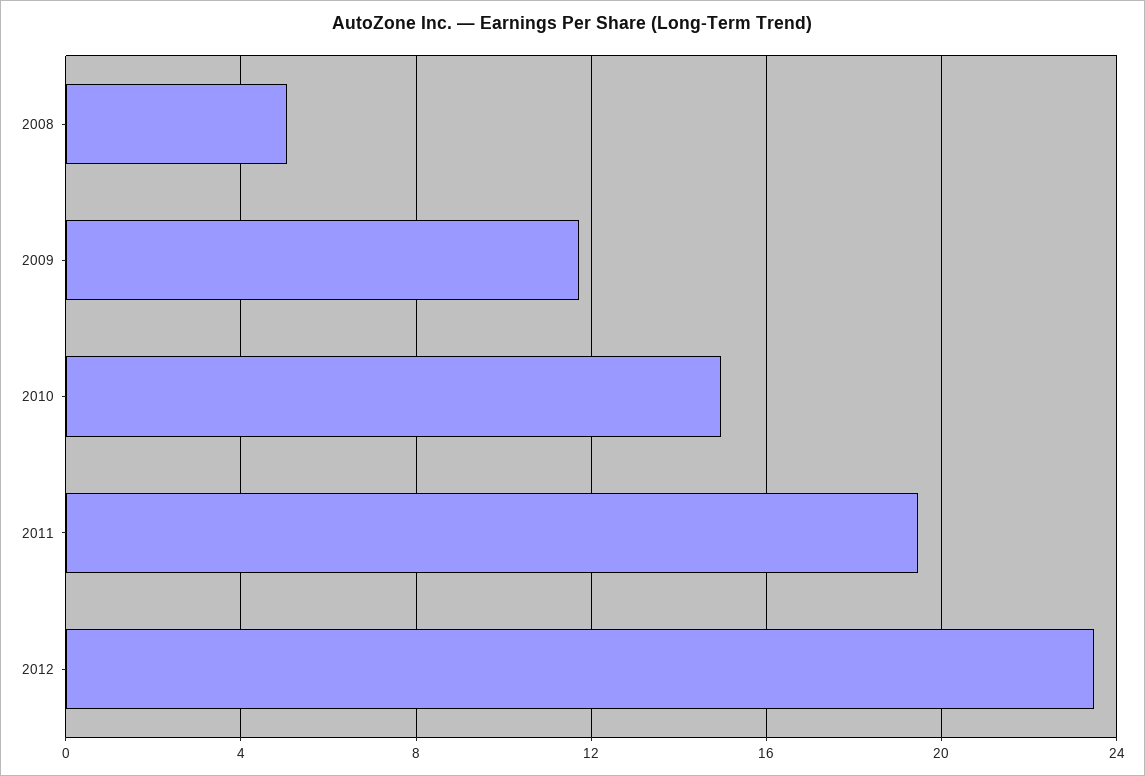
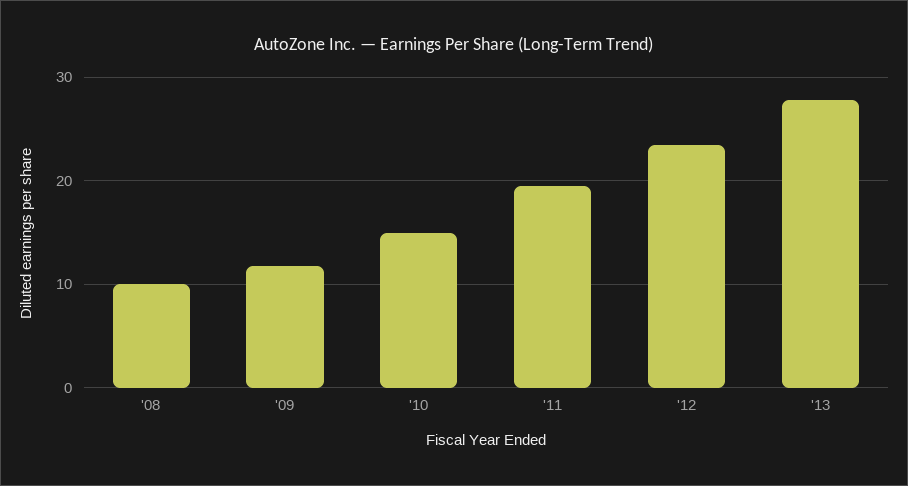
2008: 5 -> 10
'13: none -> 28

